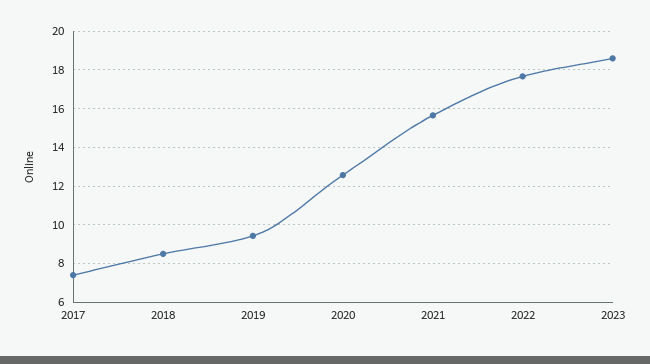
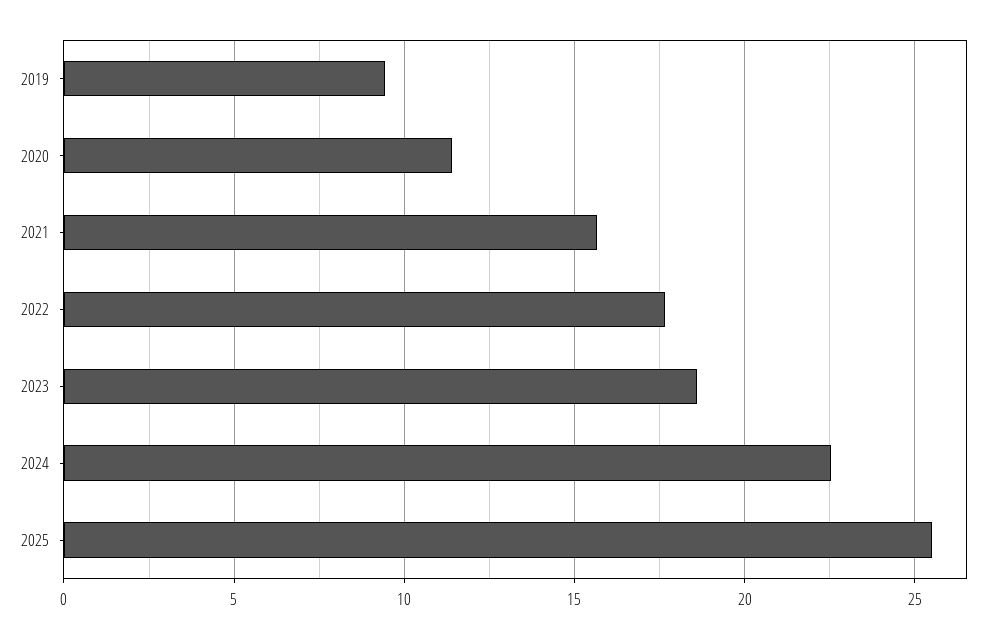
2017: 7.5 -> none
2018: 8.5 -> none
2020: 12.5 -> 11.5
2024: none -> 22.5
2025: none -> 25.5

